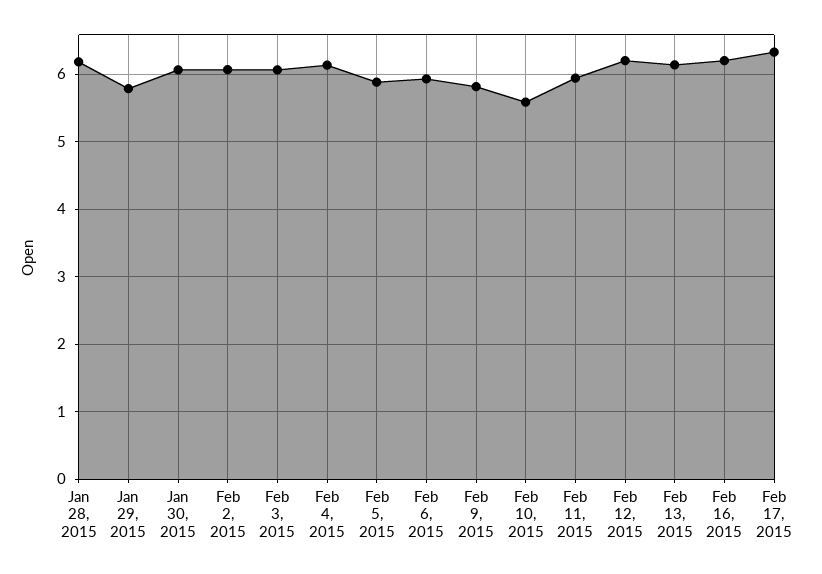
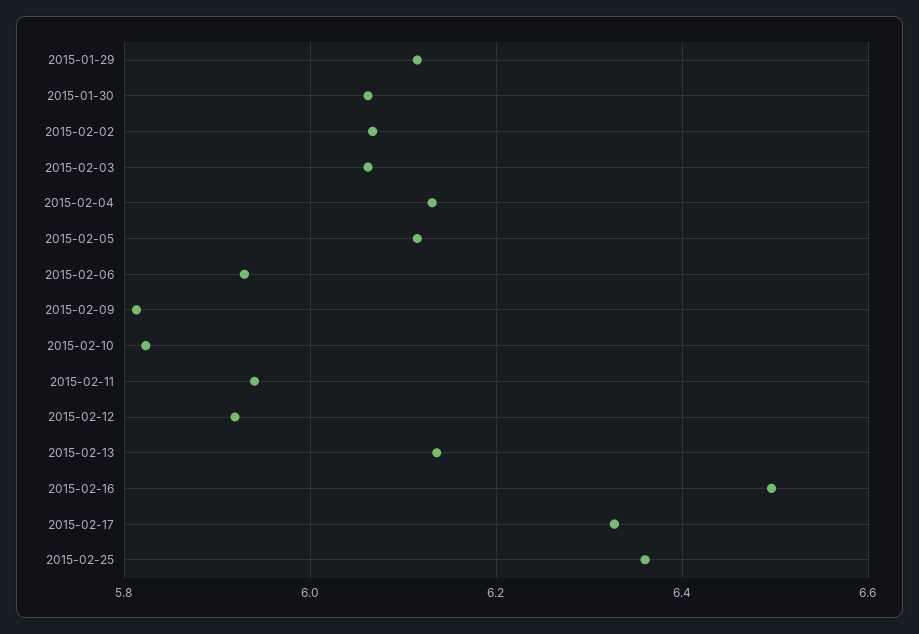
Jan 28, 2015: 6.2 -> none
Jan 29, 2015: 5.8 -> 6.12
Feb 5, 2015: 5.9 -> 6.12
Feb 10, 2015: 5.6 -> 5.82
Feb 12, 2015: 6.2 -> 5.92
Feb 16, 2015: 6.2 -> 6.5
2015-02-25: none -> 6.36

